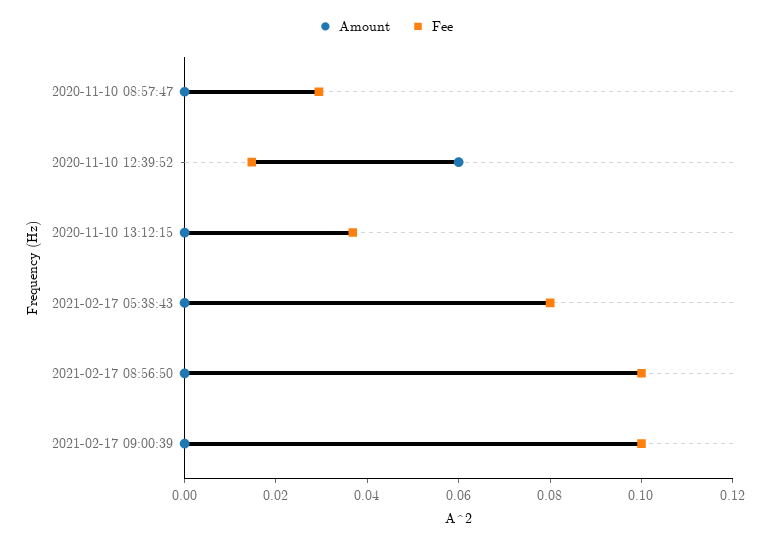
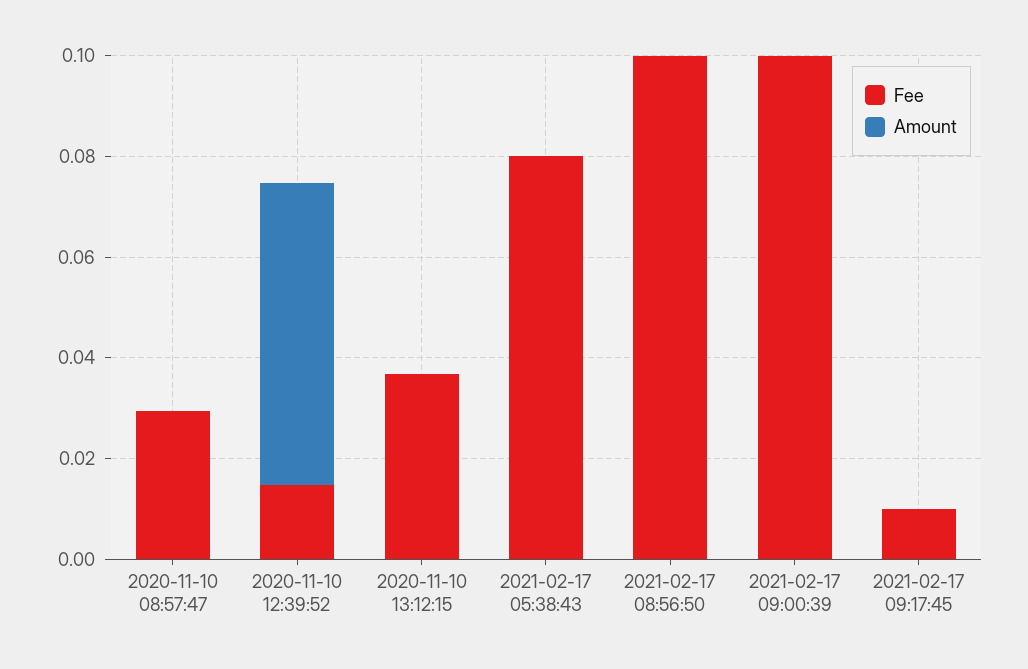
Fee, 2021-02-17 09:17:45: none -> 0.01
Amount, 2021-02-17 09:17:45: none -> 0

